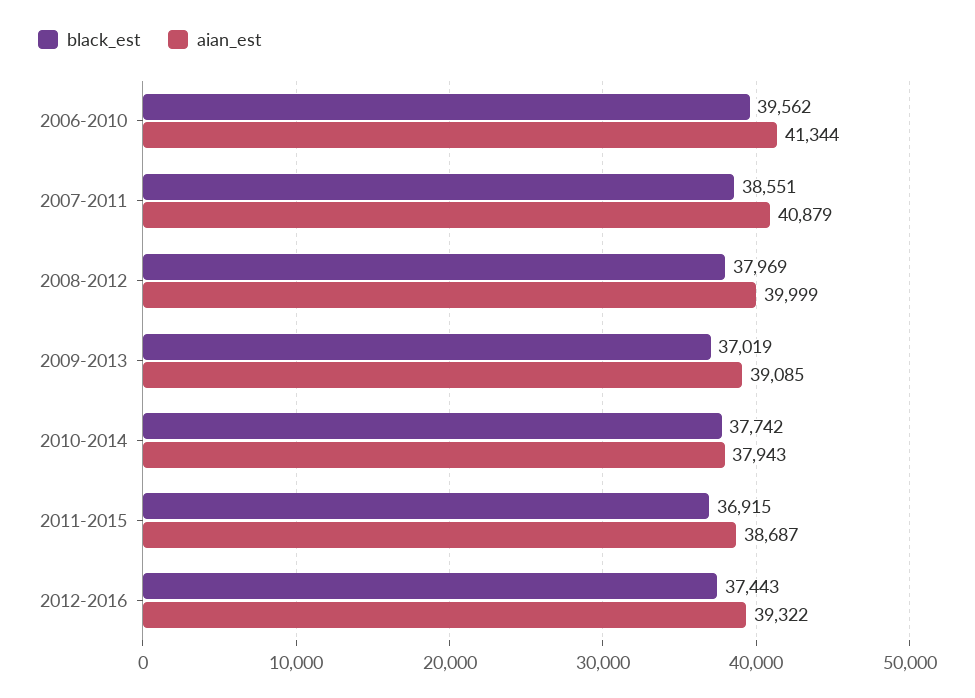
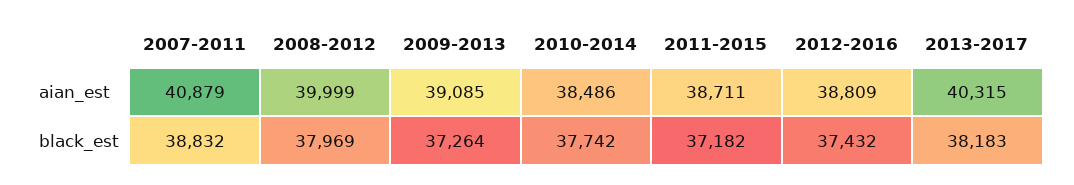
black_est, 2006-2010: 39562 -> none
aian_est, 2006-2010: 41344 -> none
black_est, 2007-2011: 38551 -> 38832
black_est, 2009-2013: 37019 -> 37264
aian_est, 2010-2014: 37943 -> 38486
black_est, 2011-2015: 36915 -> 37182
aian_est, 2011-2015: 38687 -> 38711
black_est, 2012-2016: 37443 -> 37432
aian_est, 2012-2016: 39322 -> 38809
aian_est, 2013-2017: none -> 40315
black_est, 2013-2017: none -> 38183

